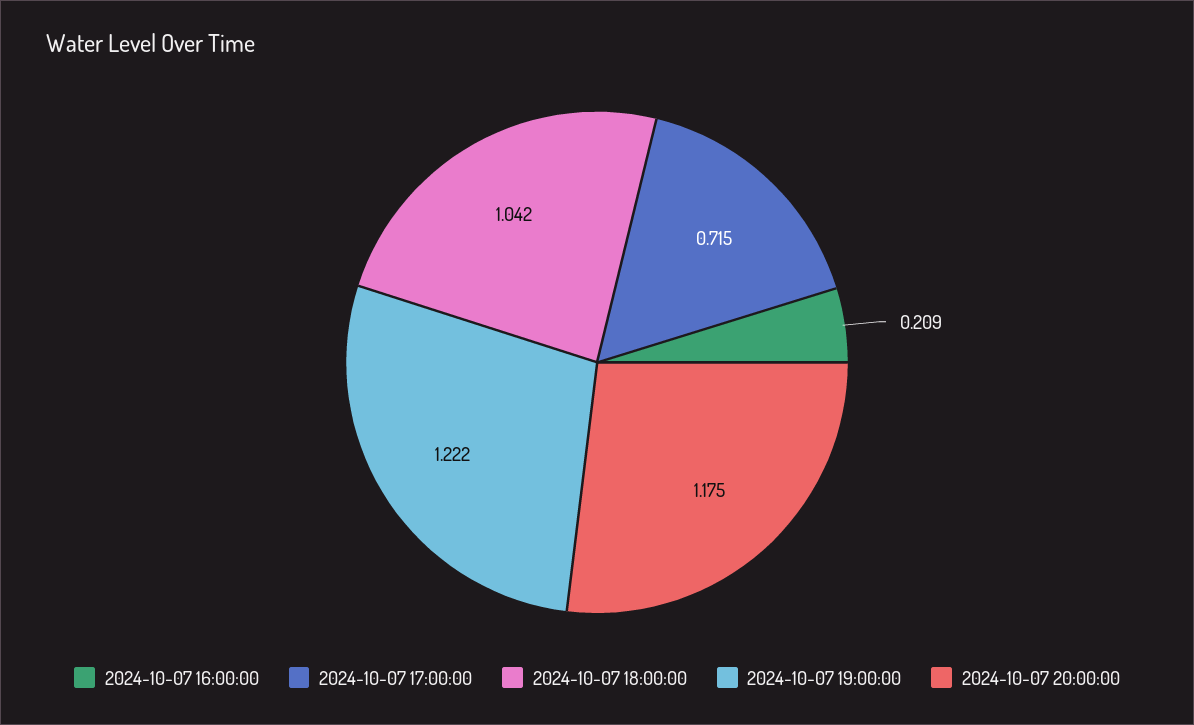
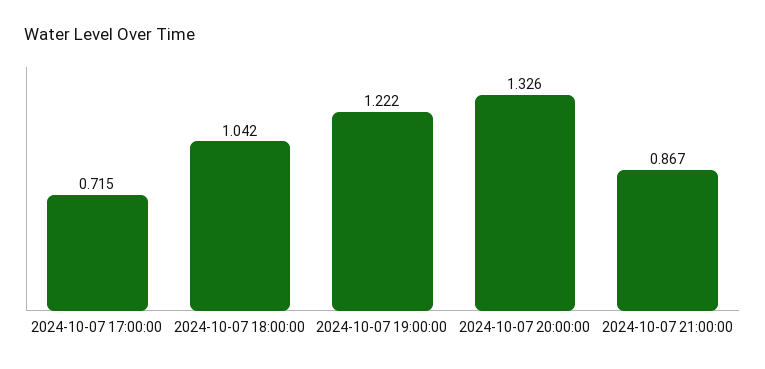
2024-10-07 16:00:00: 0.209 -> none
2024-10-07 20:00:00: 1.175 -> 1.326
2024-10-07 21:00:00: none -> 0.867

